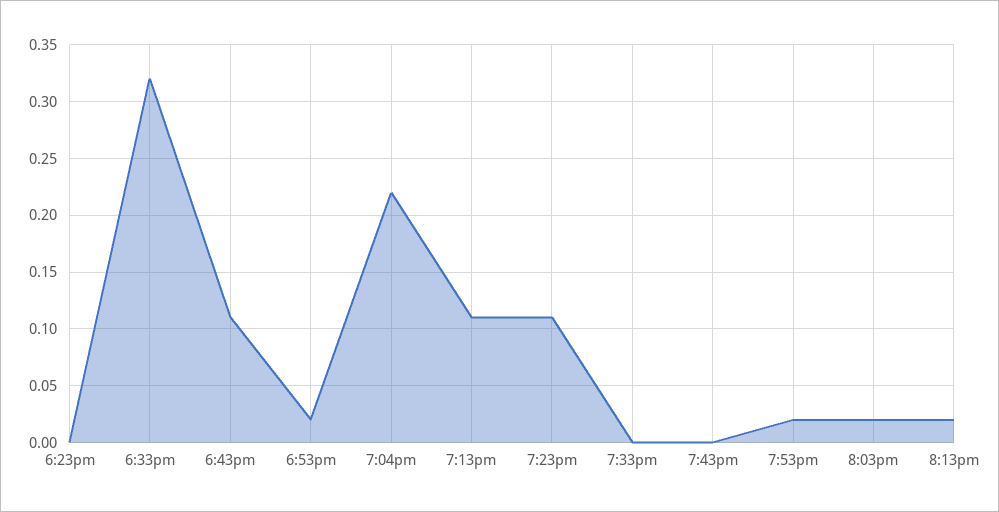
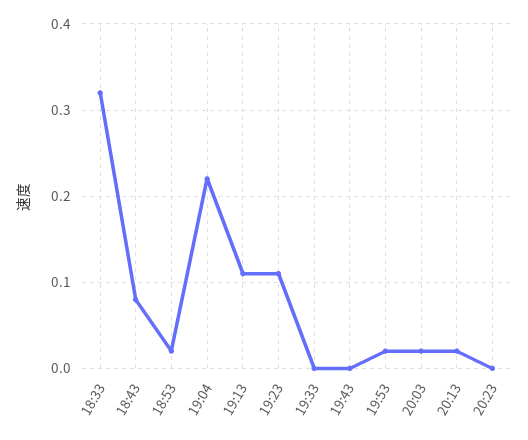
6:23pm: 0 -> none
6:43pm: 0.11 -> 0.08
20:23: none -> 0

